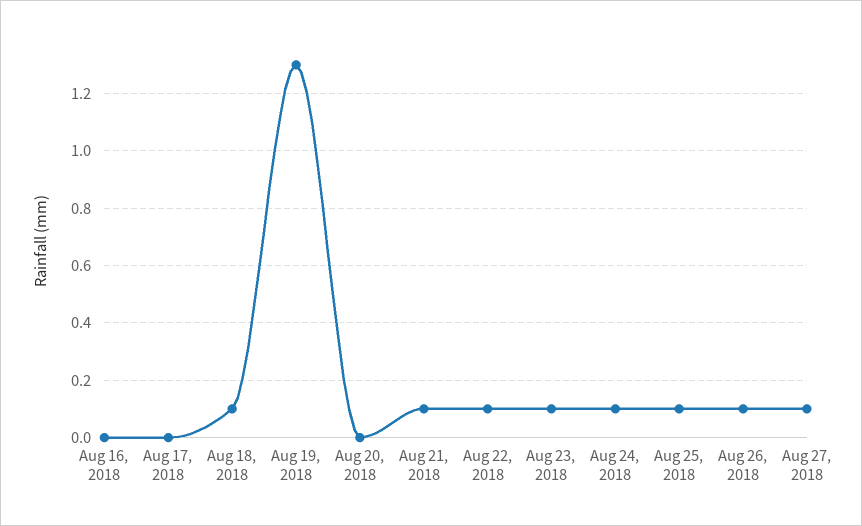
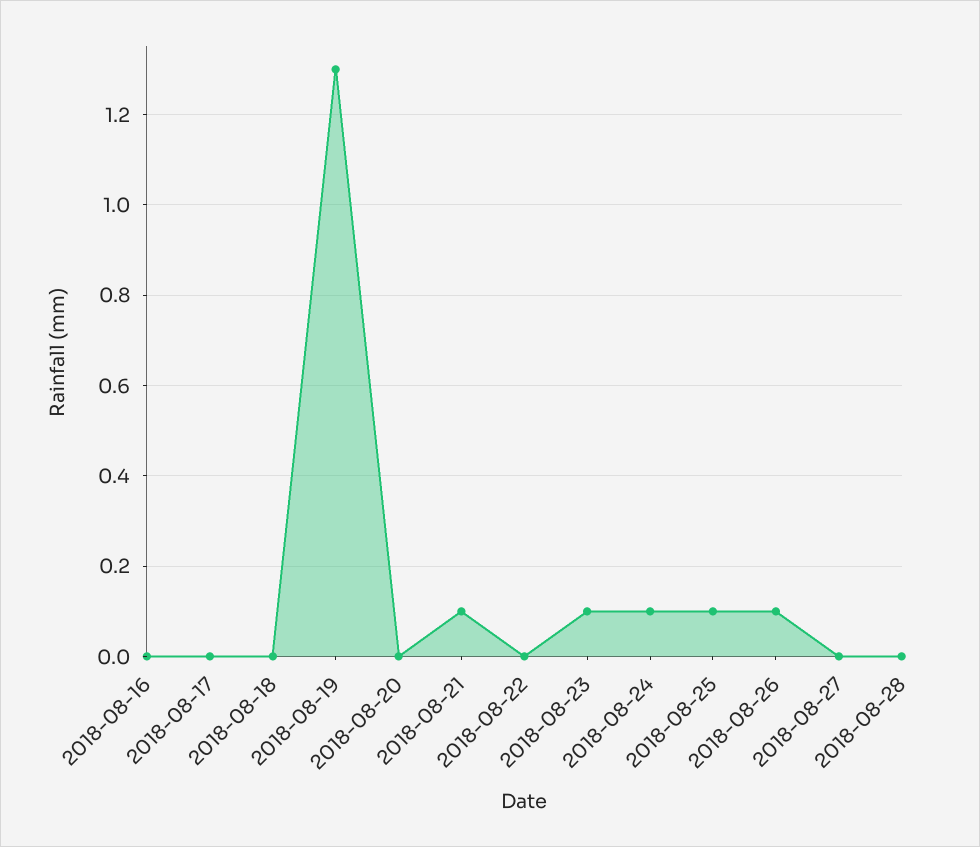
Aug 18, 2018: 0.1 -> 0
Aug 22, 2018: 0.1 -> 0
Aug 27, 2018: 0.1 -> 0
2018-08-28: none -> 0

